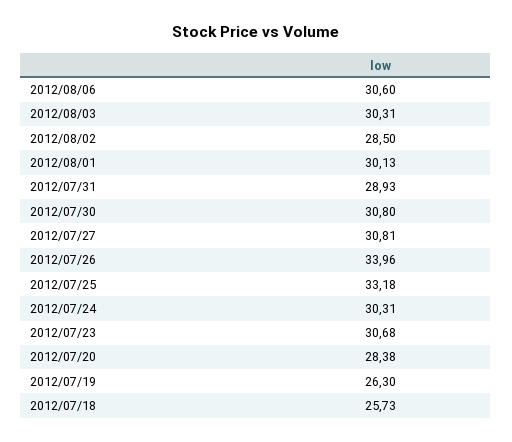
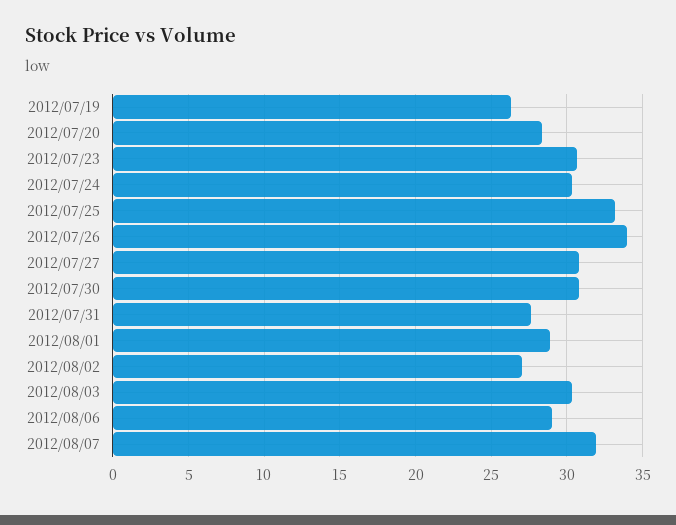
2012/08/06: 30.6 -> 29
2012/08/02: 28.5 -> 27
2012/08/01: 30.13 -> 29
2012/07/31: 28.93 -> 27.5
2012/07/18: 25.73 -> none
2012/08/07: none -> 32

